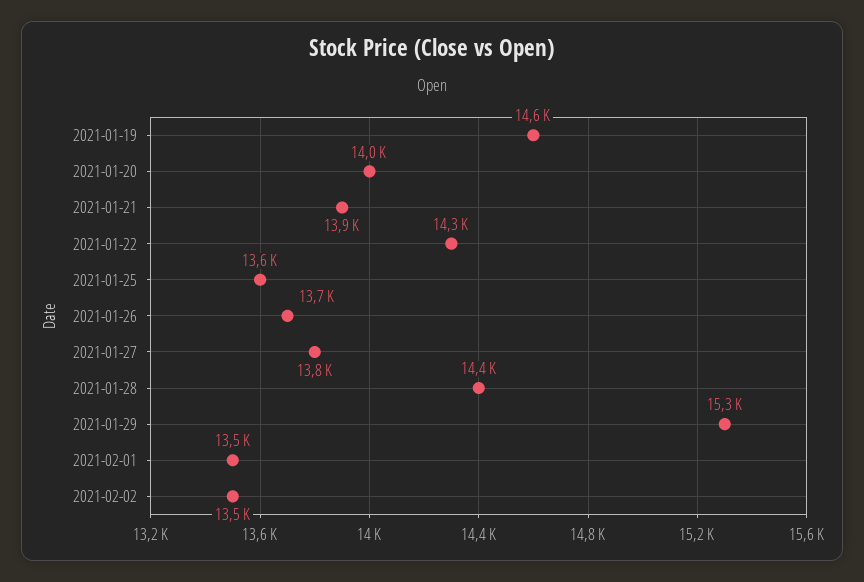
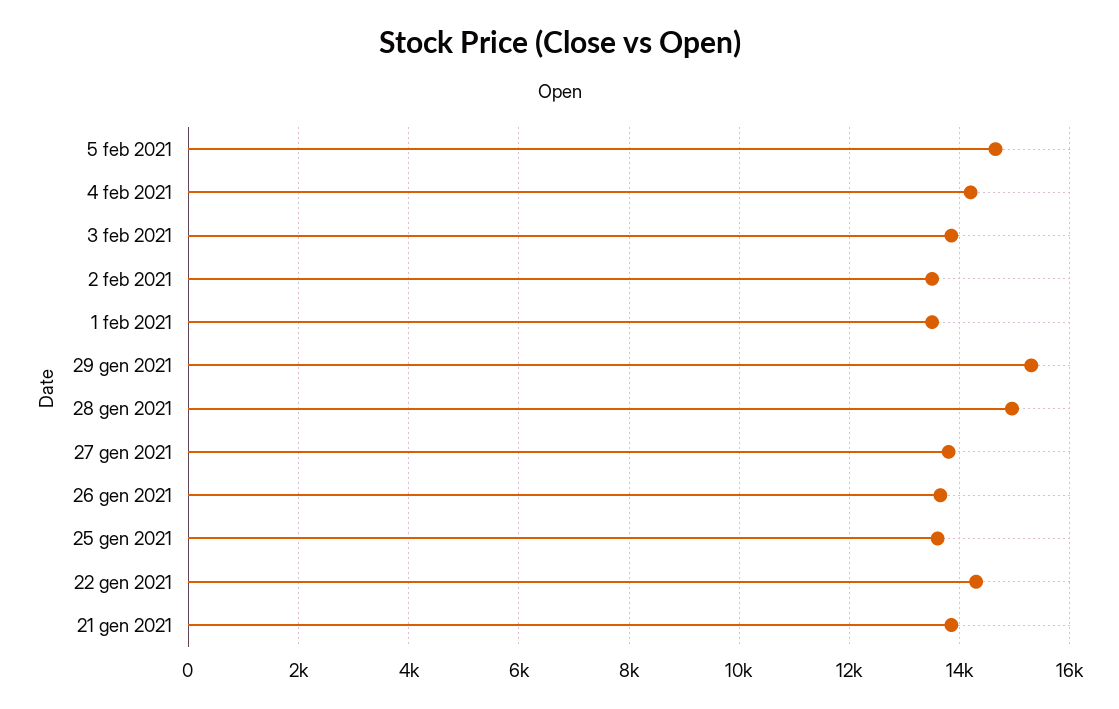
2021-01-19: 14600 -> none
2021-01-20: 14000 -> none
2021-01-28: 14400 -> 15000
5 feb 2021: none -> 14600
4 feb 2021: none -> 14200
3 feb 2021: none -> 13800

